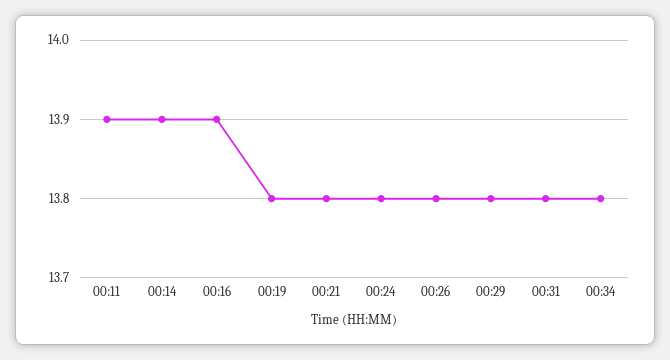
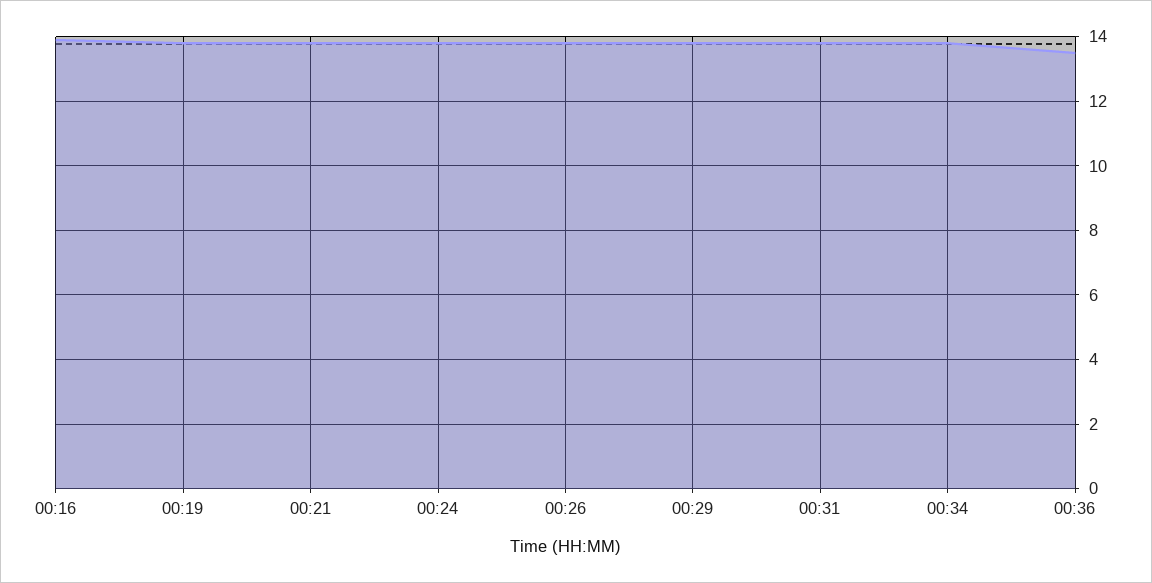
00:11: 13.9 -> none
00:14: 13.9 -> none
00:36: none -> 13.5

